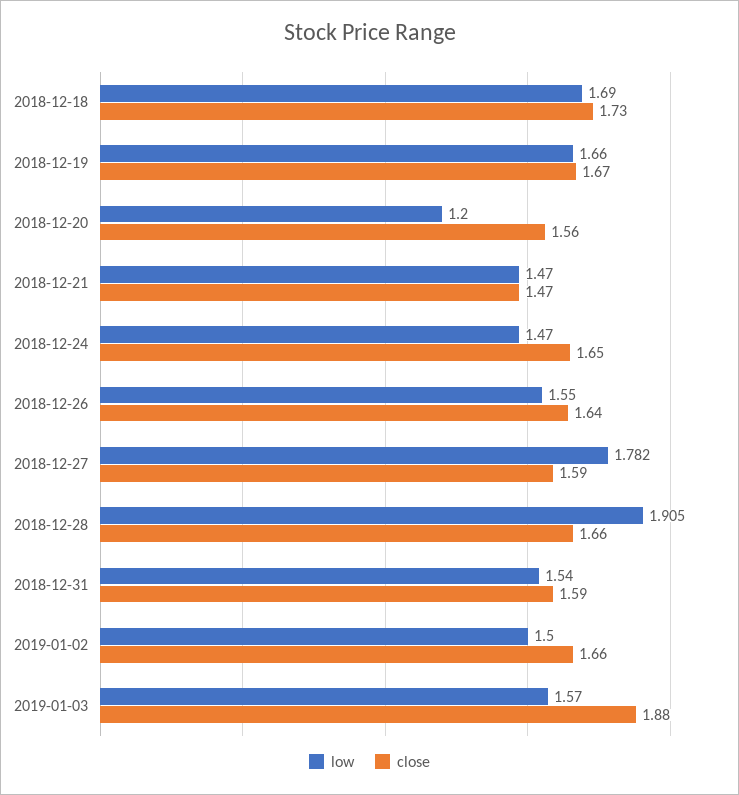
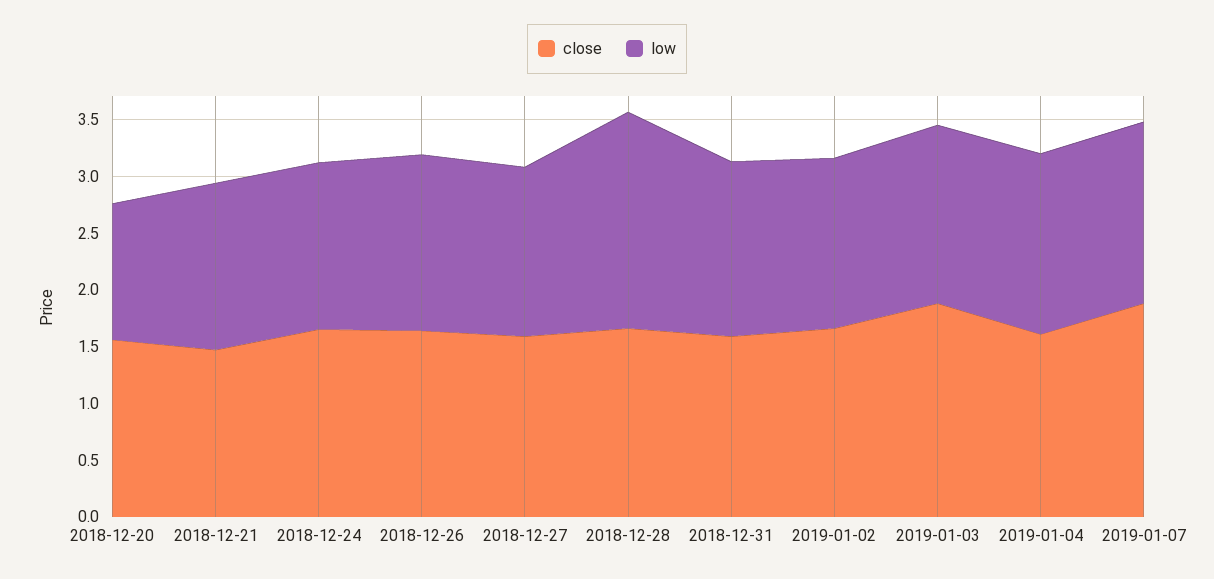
low, 2018-12-18: 1.69 -> none
close, 2018-12-18: 1.73 -> none
low, 2018-12-19: 1.66 -> none
close, 2018-12-19: 1.67 -> none
low, 2018-12-27: 1.782 -> 1.5
close, 2019-01-04: none -> 1.6
low, 2019-01-04: none -> 1.6
close, 2019-01-07: none -> 1.9
low, 2019-01-07: none -> 1.6

